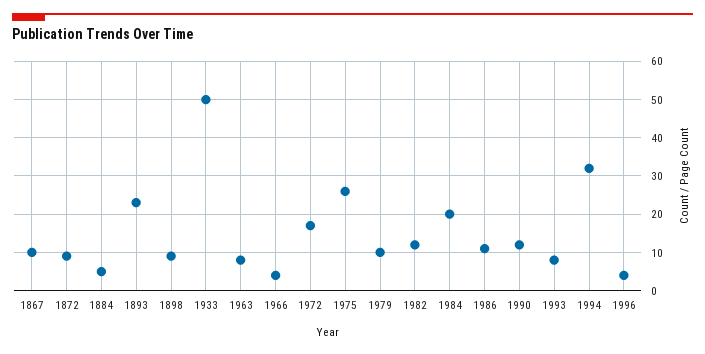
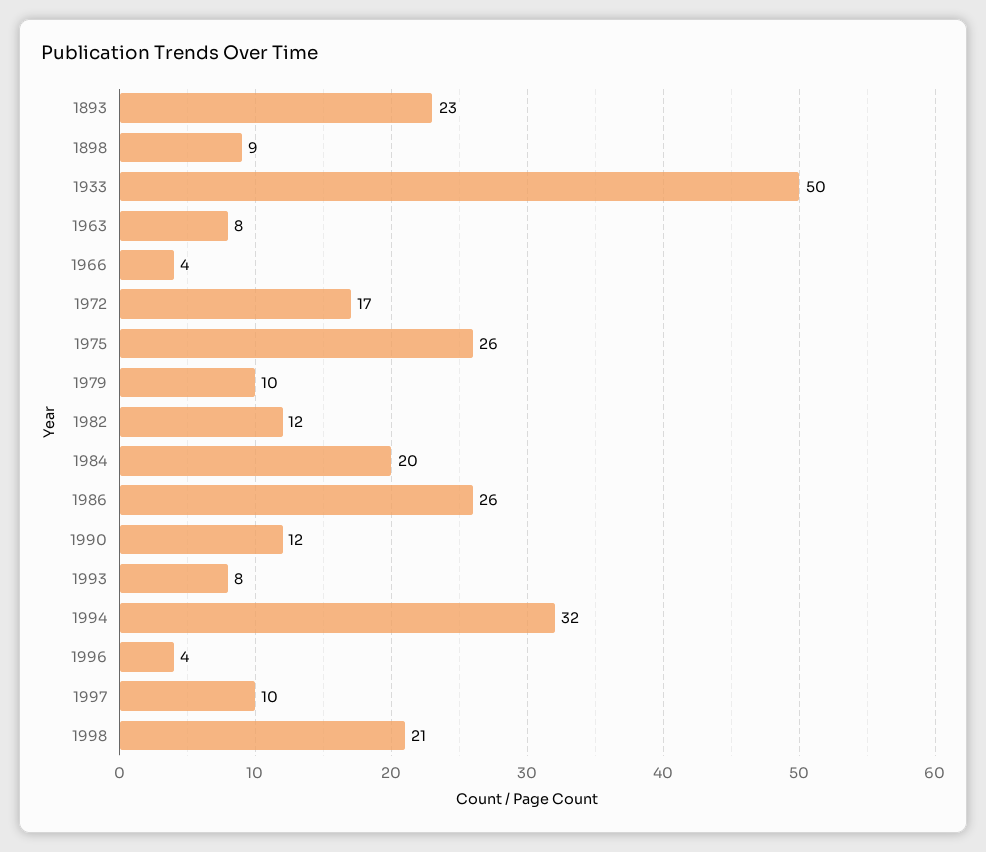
1867: 10 -> none
1872: 10 -> none
1884: 5 -> none
1986: 10 -> 26
1997: none -> 10
1998: none -> 21

